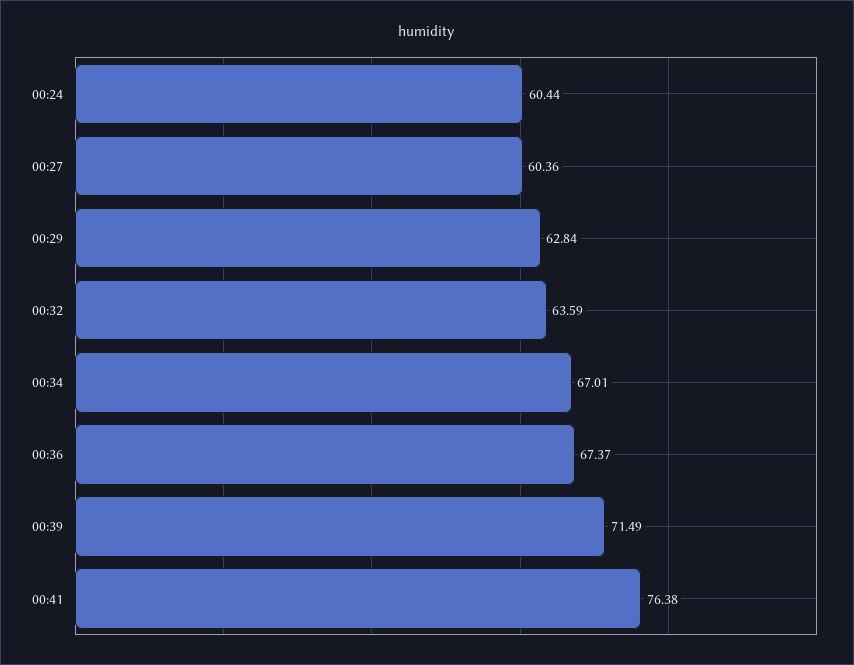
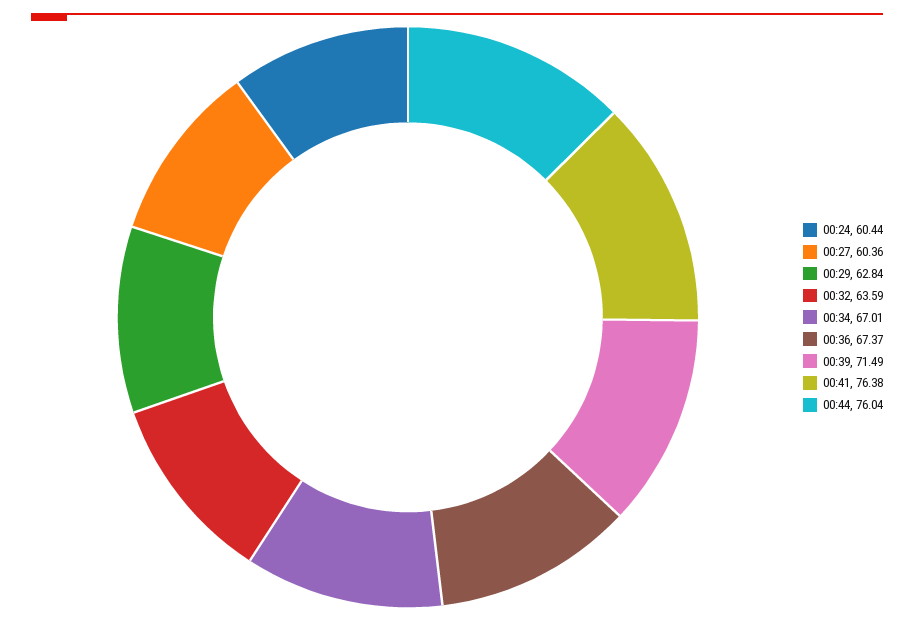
00:44: none -> 76.04

